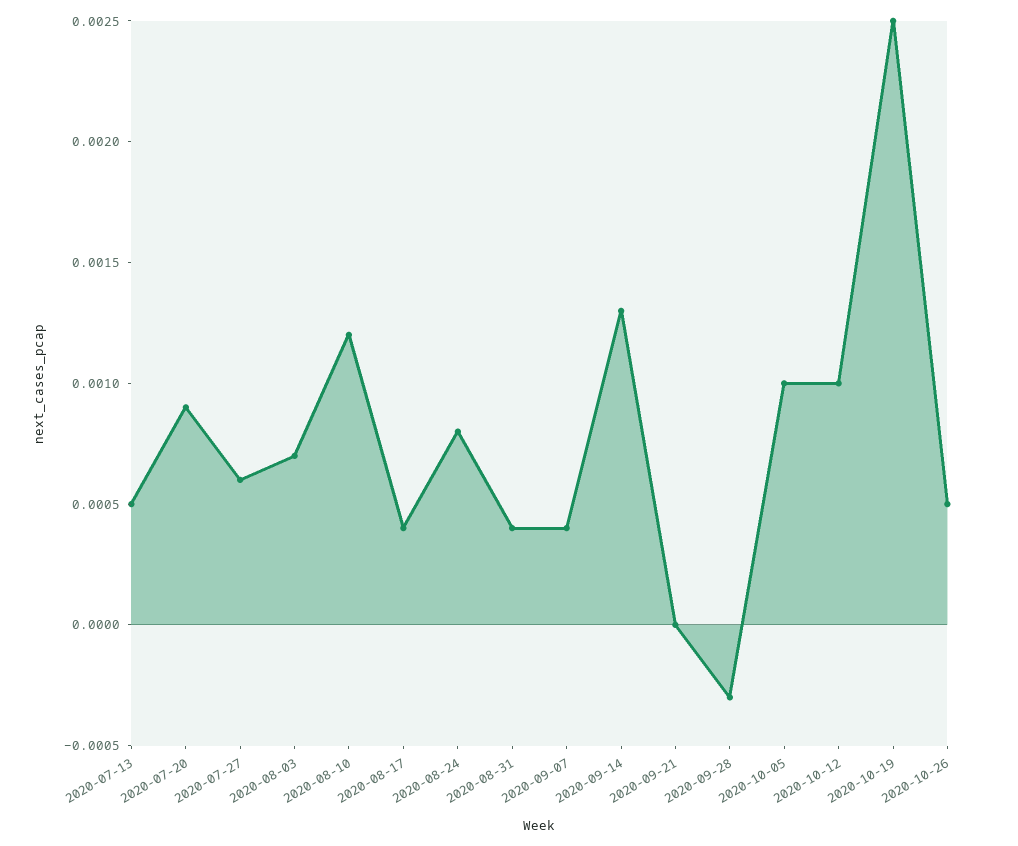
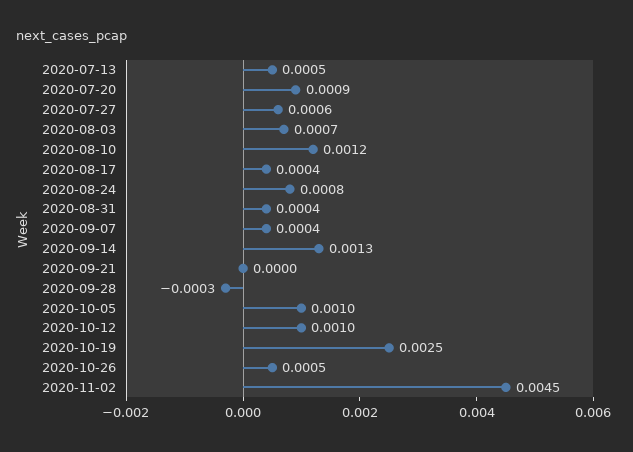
2020-11-02: none -> 0.0045

